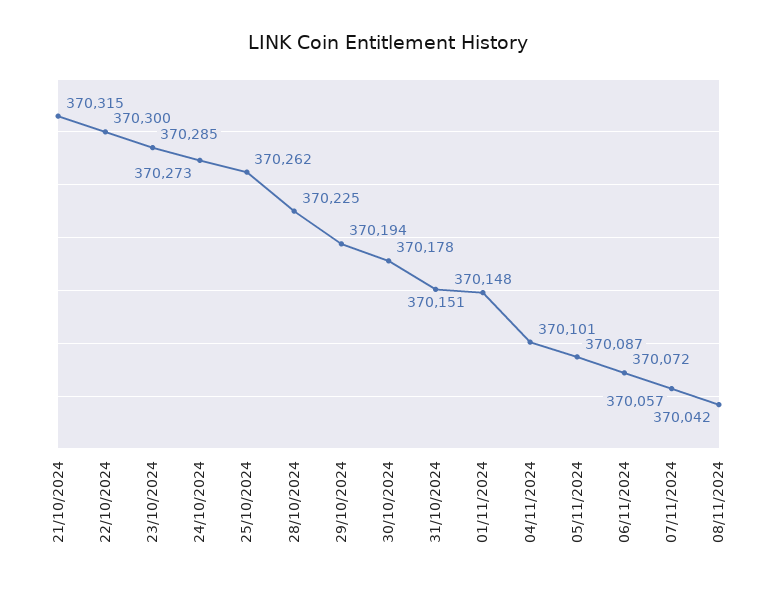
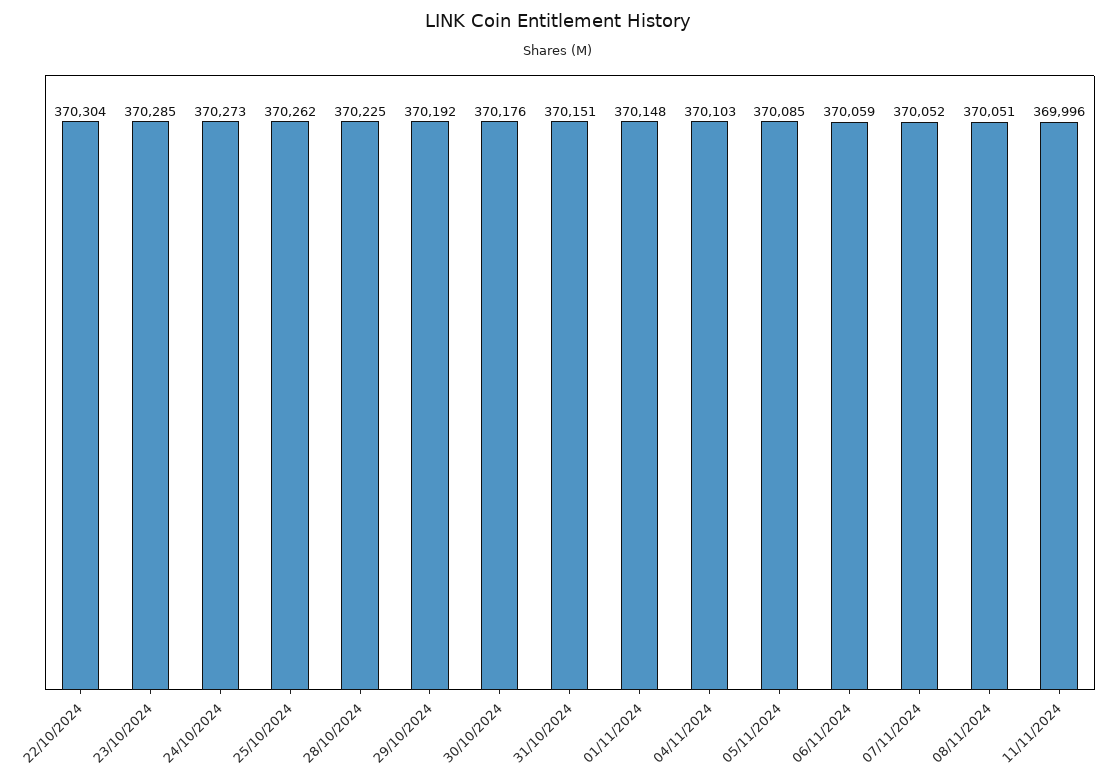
21/10/2024: 370315 -> none
22/10/2024: 370300 -> 370304
29/10/2024: 370194 -> 370192
30/10/2024: 370178 -> 370176
04/11/2024: 370101 -> 370103
05/11/2024: 370087 -> 370085
06/11/2024: 370072 -> 370059
07/11/2024: 370057 -> 370052
08/11/2024: 370042 -> 370051
11/11/2024: none -> 369996

